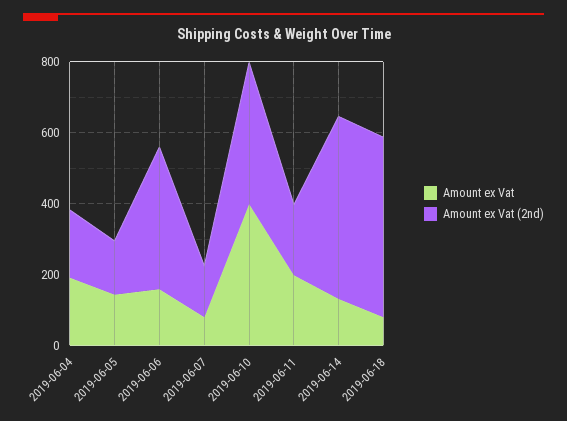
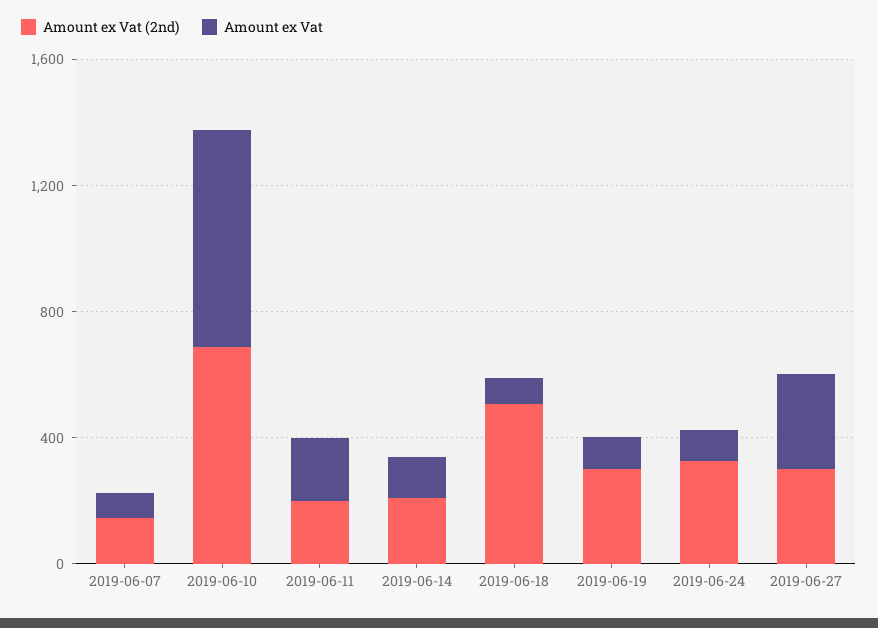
Amount ex Vat, 2019-06-04: 200 -> none
Amount ex Vat (2nd), 2019-06-04: 200 -> none
Amount ex Vat, 2019-06-05: 150 -> none
Amount ex Vat (2nd), 2019-06-05: 150 -> none
Amount ex Vat, 2019-06-06: 150 -> none
Amount ex Vat (2nd), 2019-06-06: 400 -> none
Amount ex Vat, 2019-06-10: 400 -> 700
Amount ex Vat (2nd), 2019-06-10: 400 -> 700
Amount ex Vat (2nd), 2019-06-14: 500 -> 200
Amount ex Vat (2nd), 2019-06-19: none -> 300
Amount ex Vat, 2019-06-19: none -> 100
Amount ex Vat (2nd), 2019-06-24: none -> 300
Amount ex Vat, 2019-06-24: none -> 100
Amount ex Vat (2nd), 2019-06-27: none -> 300
Amount ex Vat, 2019-06-27: none -> 300

